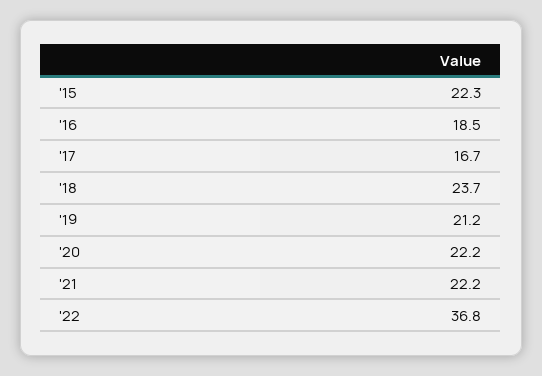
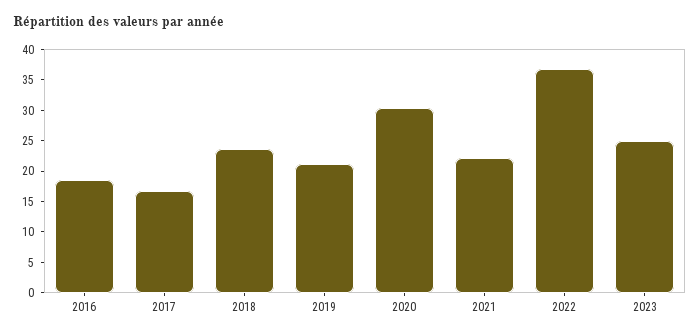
'15: 22.3 -> none
'20: 22.2 -> 30
2023: none -> 25

